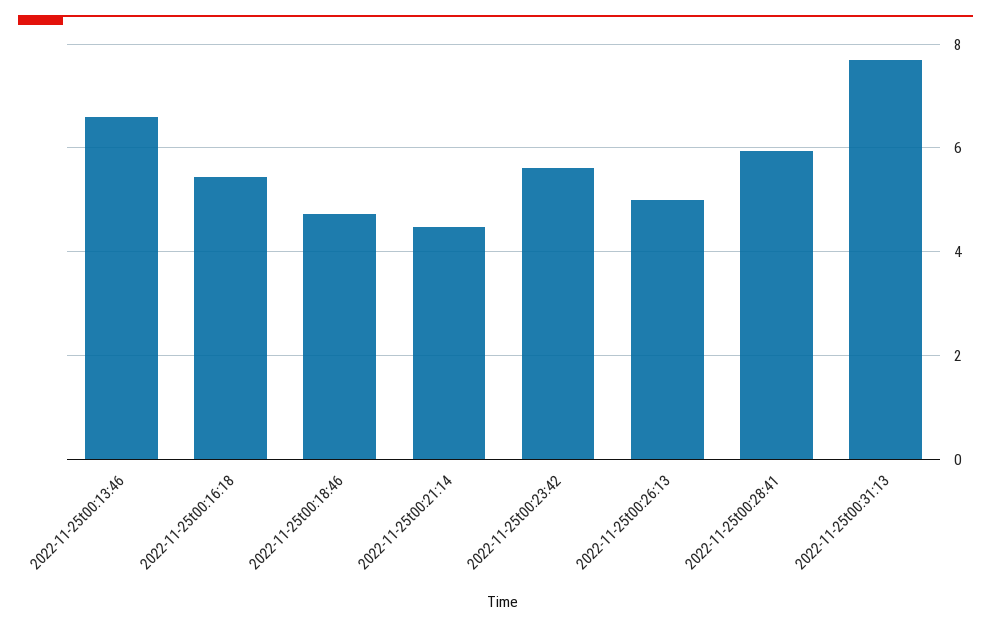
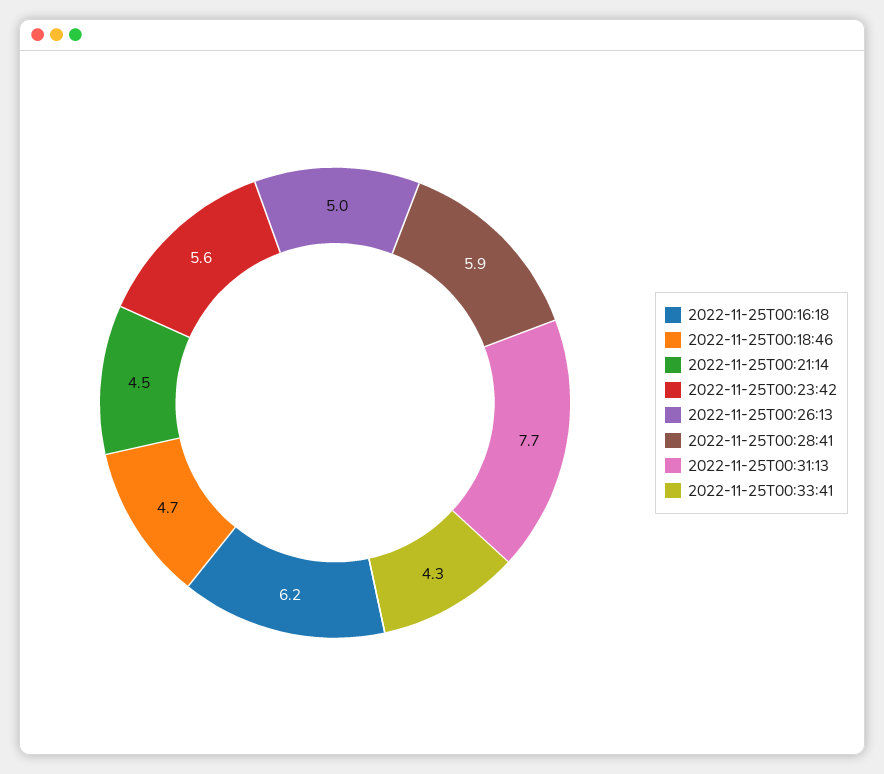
2022-11-25t00:13:46: 6.6 -> none
2022-11-25t00:16:18: 5.4 -> 6.2
2022-11-25T00:33:41: none -> 4.3

